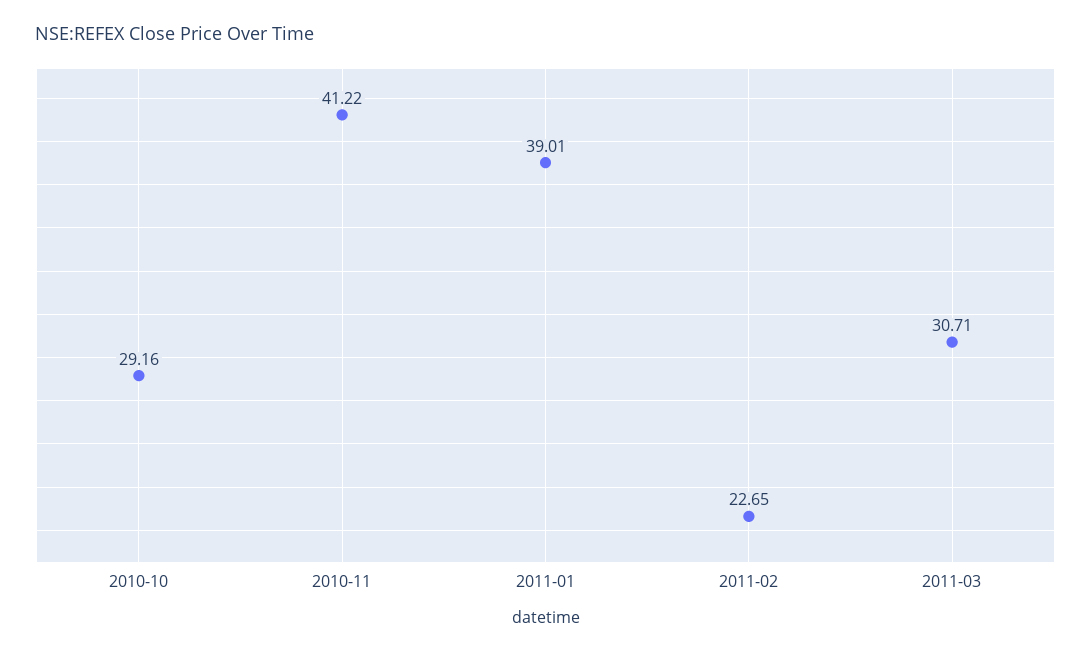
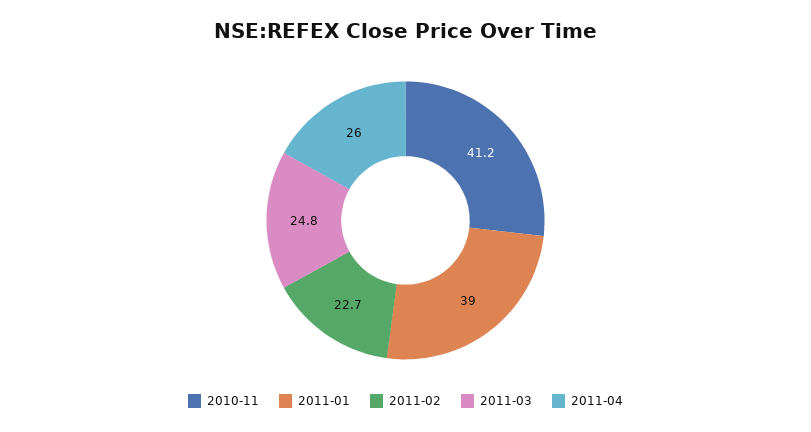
2010-10: 29.16 -> none
2011-03: 30.71 -> 24.8
2011-04: none -> 26

